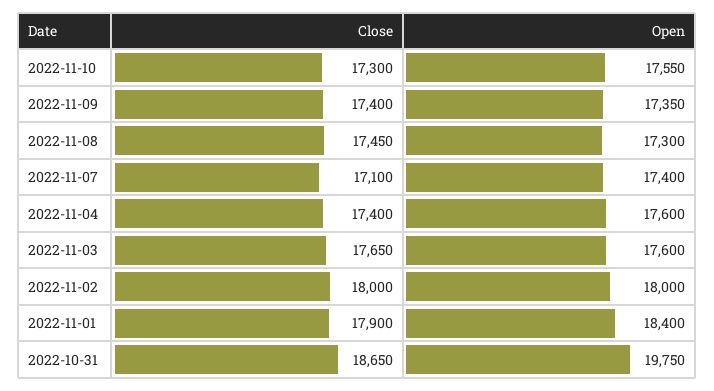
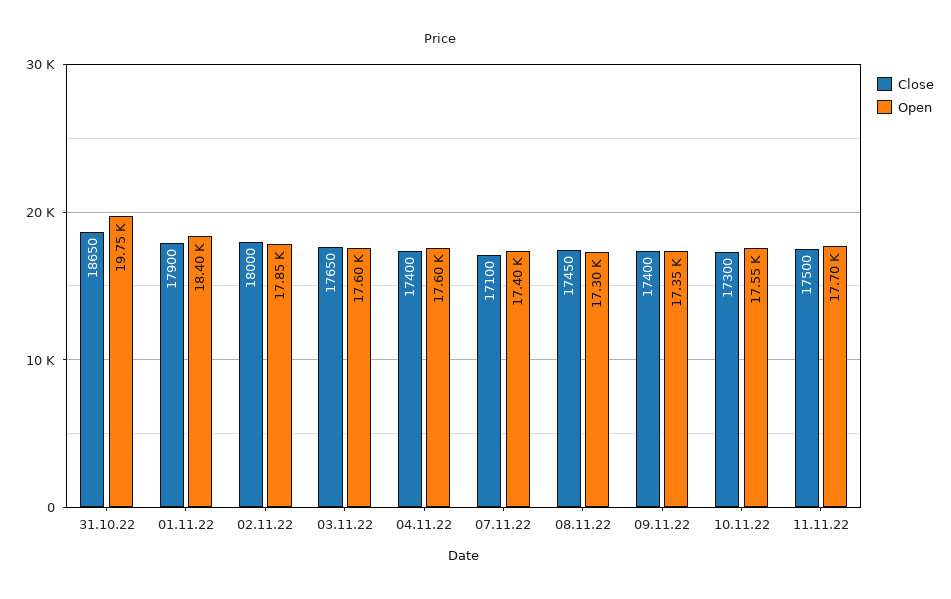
Open, 2022-11-02: 18000 -> 17850
Close, 11.11.22: none -> 17500
Open, 11.11.22: none -> 17700

